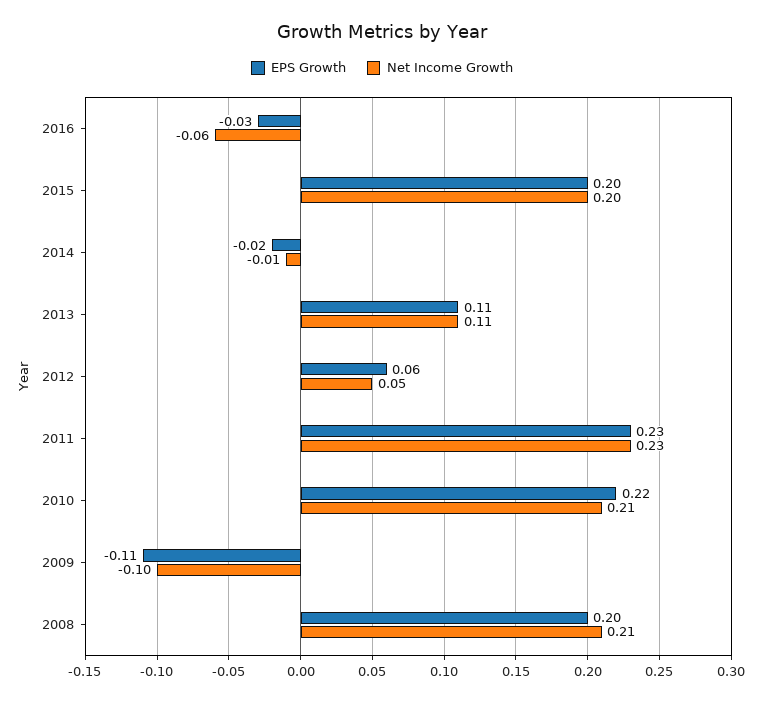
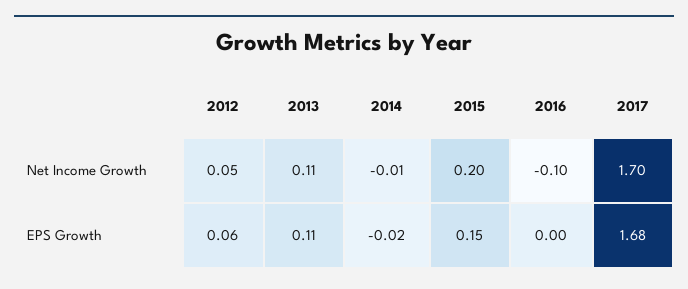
EPS Growth, 2016: -0.03 -> 0
Net Income Growth, 2016: -0.06 -> -0.1
EPS Growth, 2015: 0.2 -> 0.15
EPS Growth, 2011: 0.23 -> none
Net Income Growth, 2011: 0.23 -> none
EPS Growth, 2010: 0.22 -> none
Net Income Growth, 2010: 0.21 -> none
EPS Growth, 2009: -0.11 -> none
Net Income Growth, 2009: -0.1 -> none
EPS Growth, 2008: 0.2 -> none
Net Income Growth, 2008: 0.21 -> none
Net Income Growth, 2017: none -> 1.7
EPS Growth, 2017: none -> 1.68

